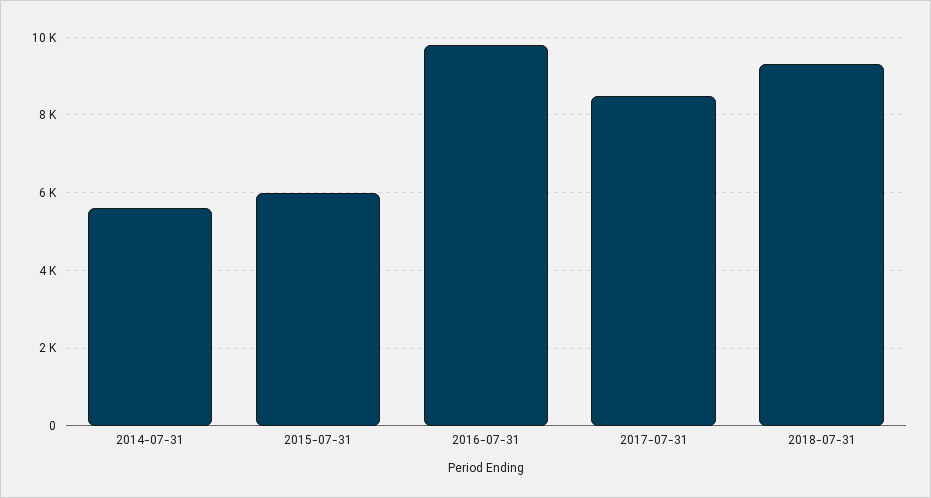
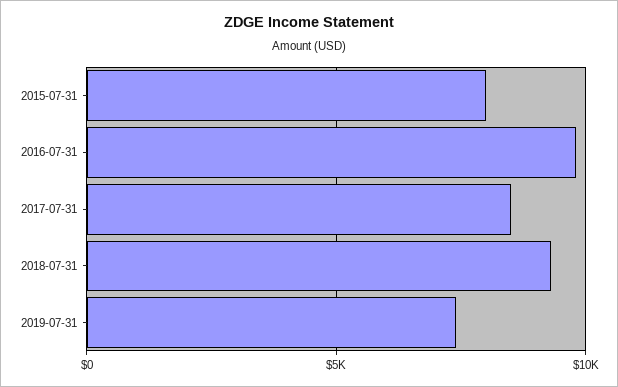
2014-07-31: 5600 -> none
2015-07-31: 6000 -> 8000
2019-07-31: none -> 7500

